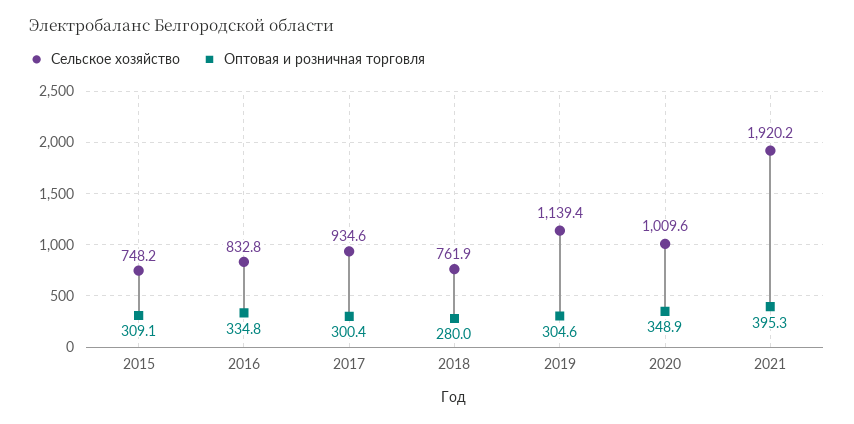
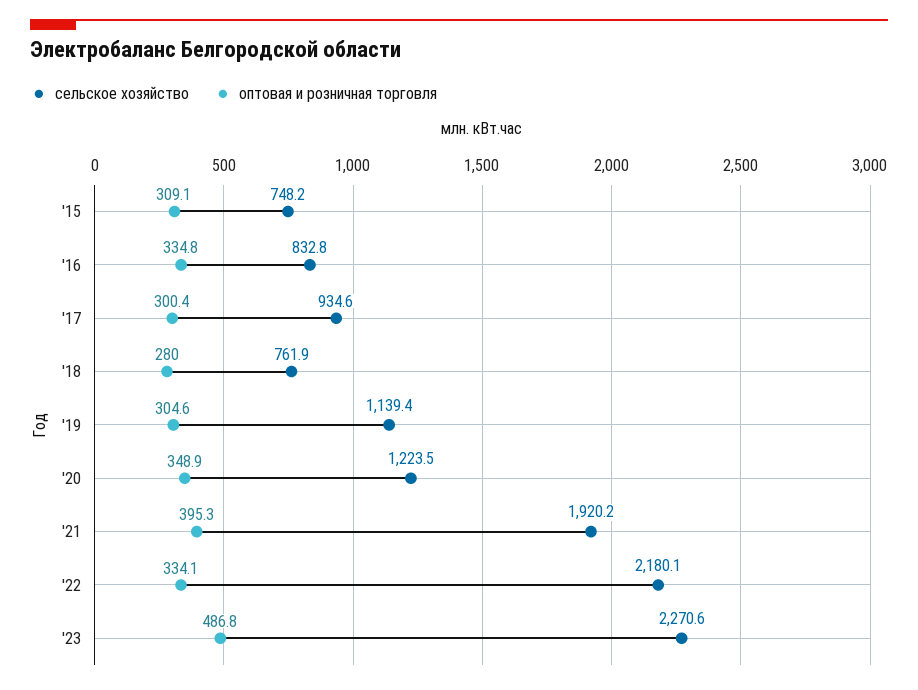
Сельское хозяйство, 2020: 1009.6 -> 1223.5
Сельское хозяйство, '22: none -> 2180.1
Оптовая и розничная торговля, '22: none -> 334.1
Сельское хозяйство, '23: none -> 2270.6
Оптовая и розничная торговля, '23: none -> 486.8

